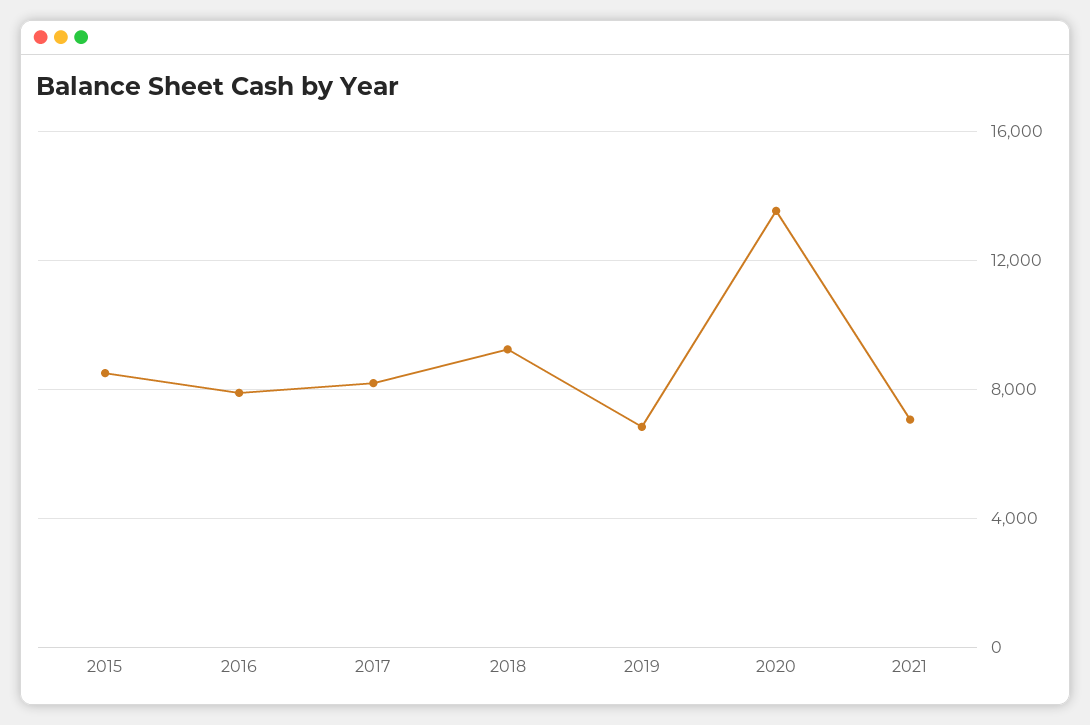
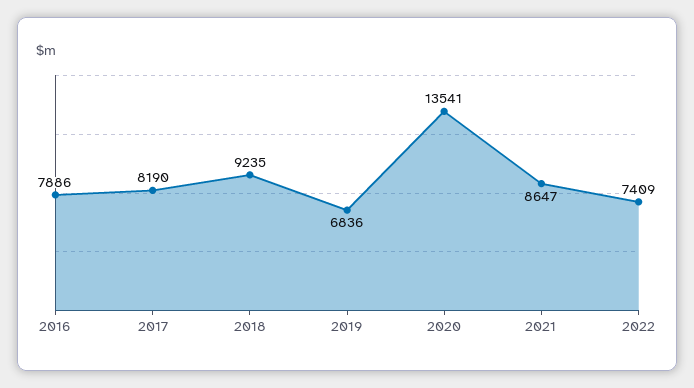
2015: 8500 -> none
2021: 7000 -> 8647
2022: none -> 7409

